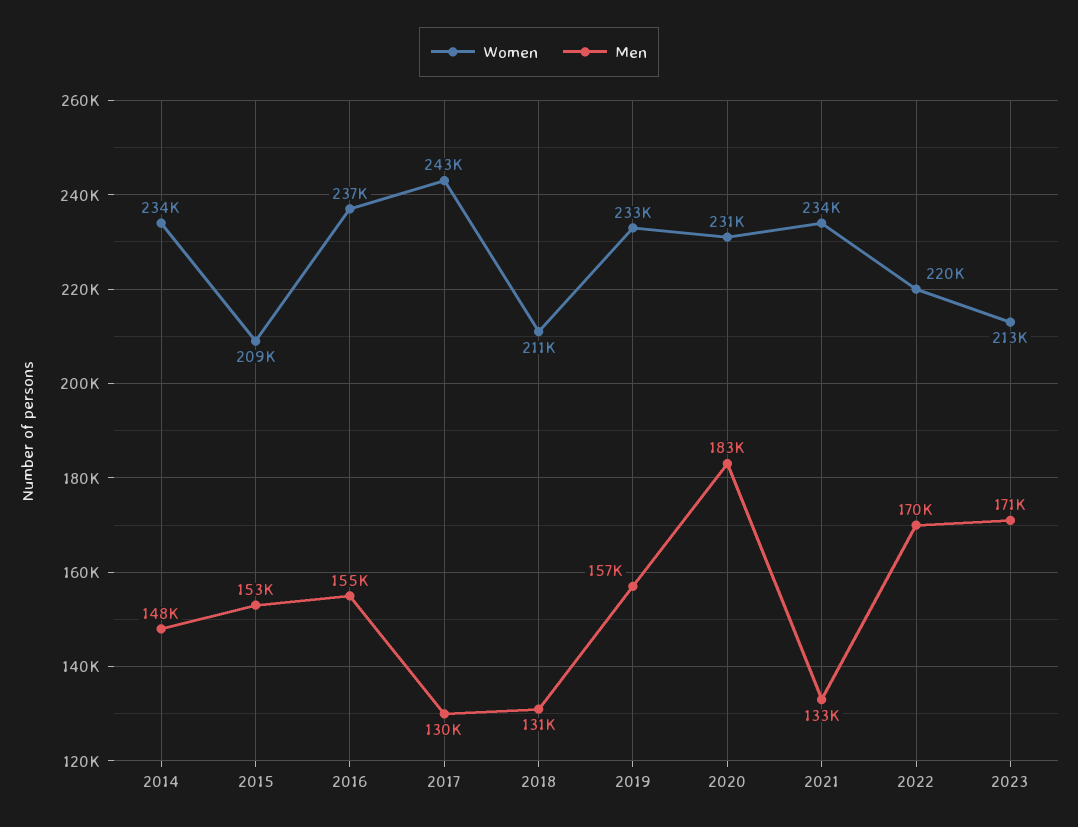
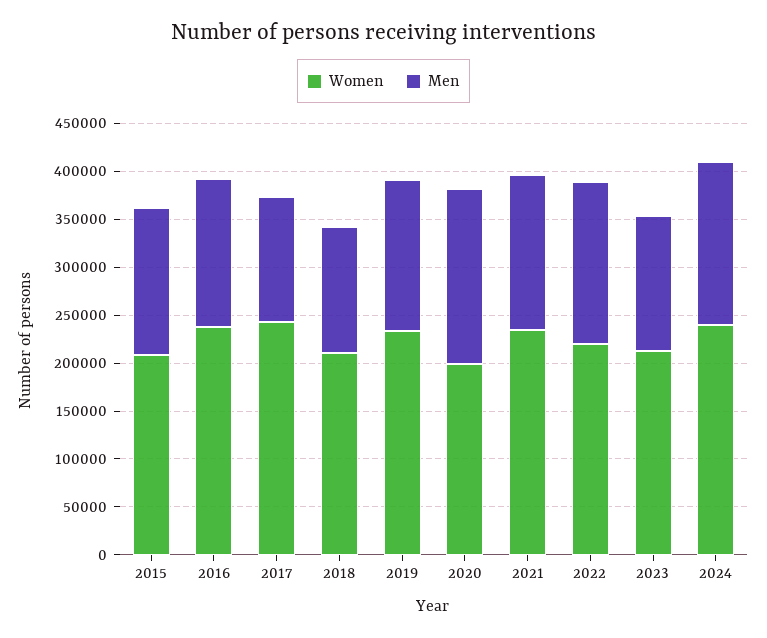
Women, 2014: 234000 -> none
Men, 2014: 148000 -> none
Women, 2020: 231000 -> 200000
Men, 2021: 133000 -> 160000
Men, 2023: 171000 -> 140000
Women, 2024: none -> 240000
Men, 2024: none -> 170000

